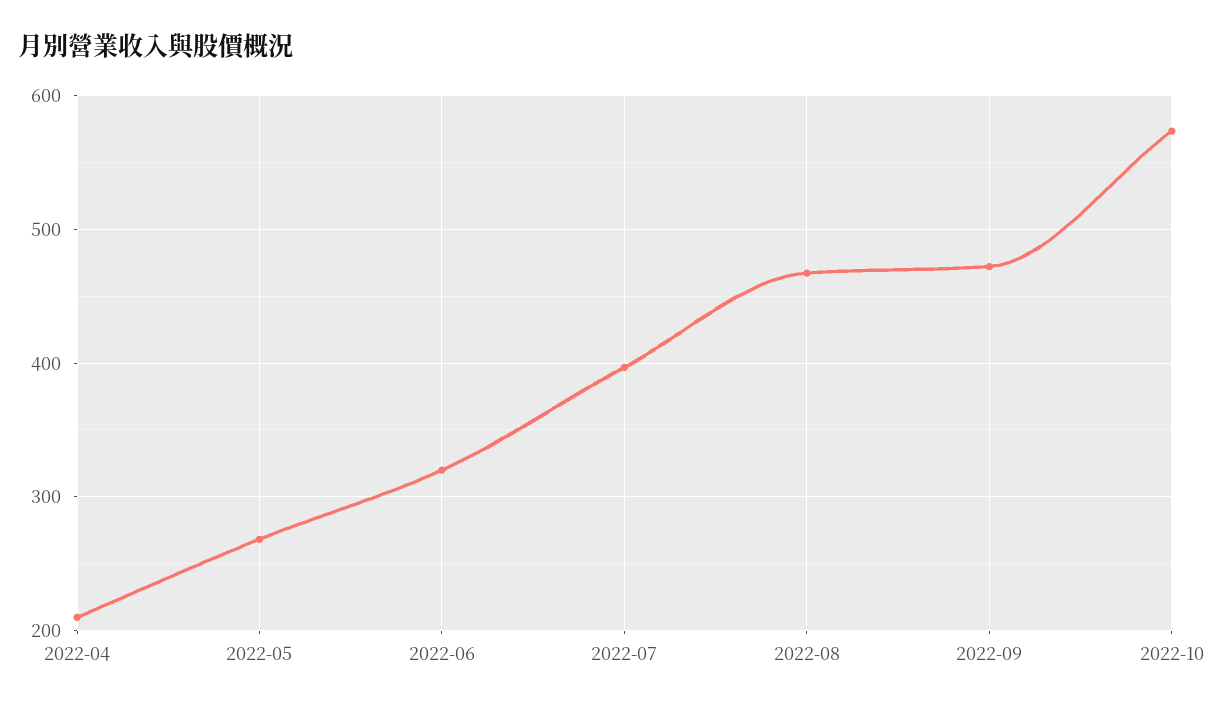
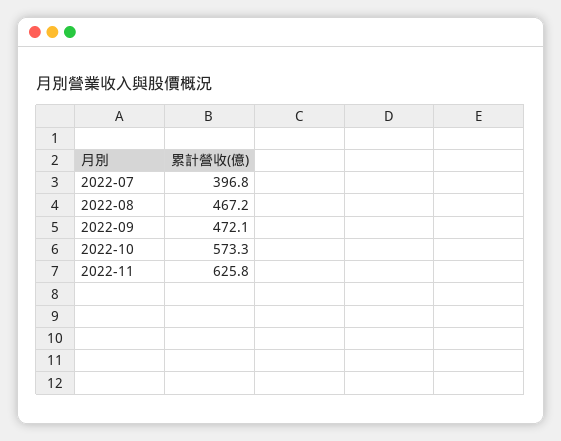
2022-04: 210 -> none
2022-05: 270 -> none
2022-06: 320 -> none
2022-11: none -> 625.8

